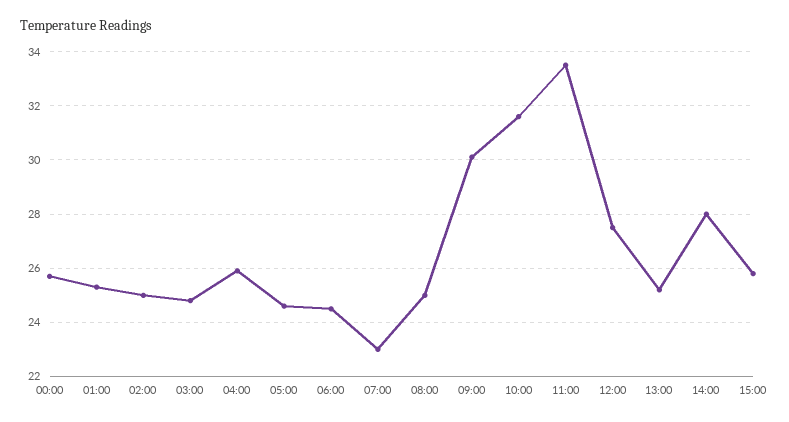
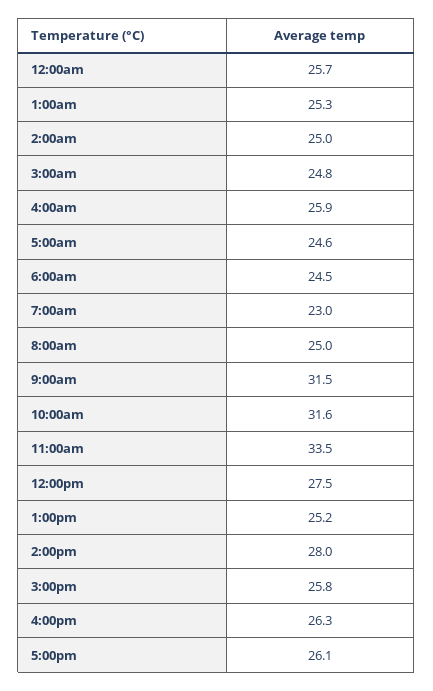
09:00: 30 -> 31.5
4:00pm: none -> 26.3
5:00pm: none -> 26.1

